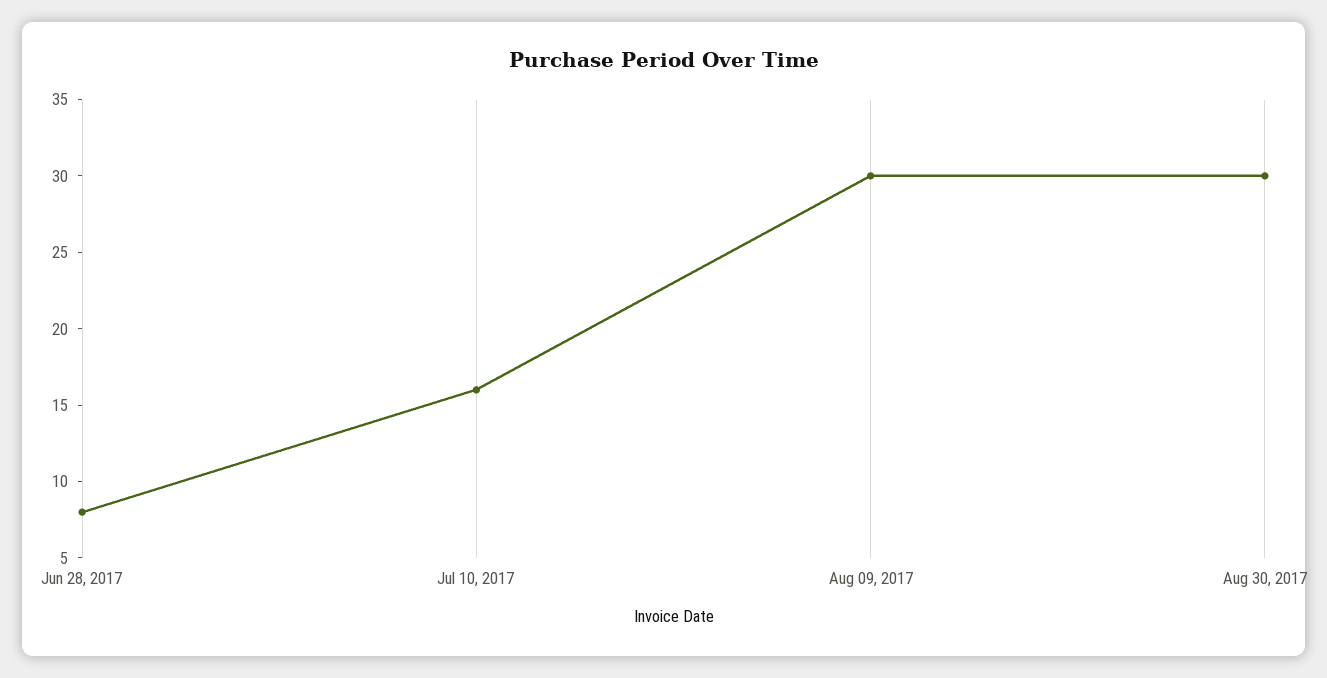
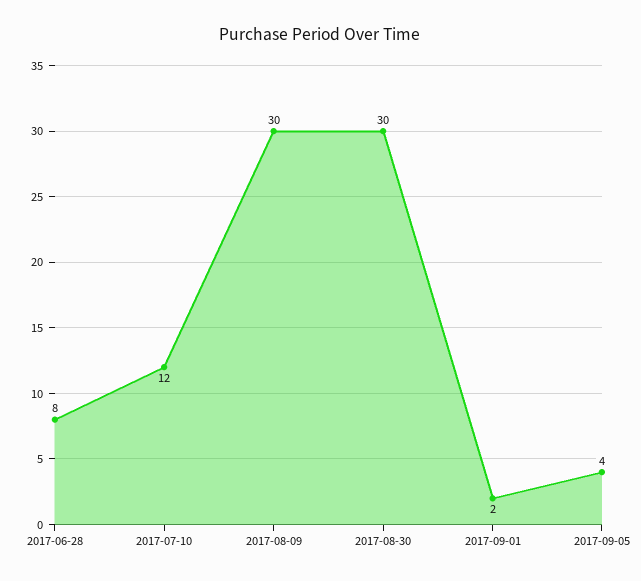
Jul 10, 2017: 16 -> 12
2017-09-01: none -> 2
2017-09-05: none -> 4

